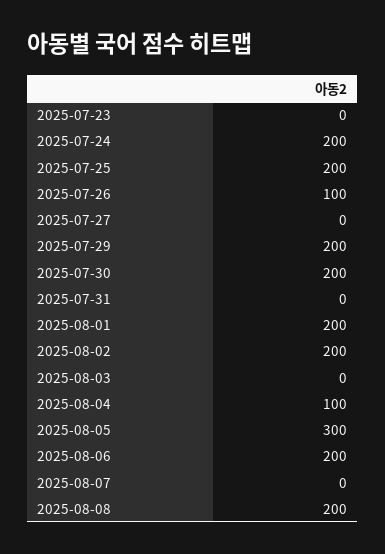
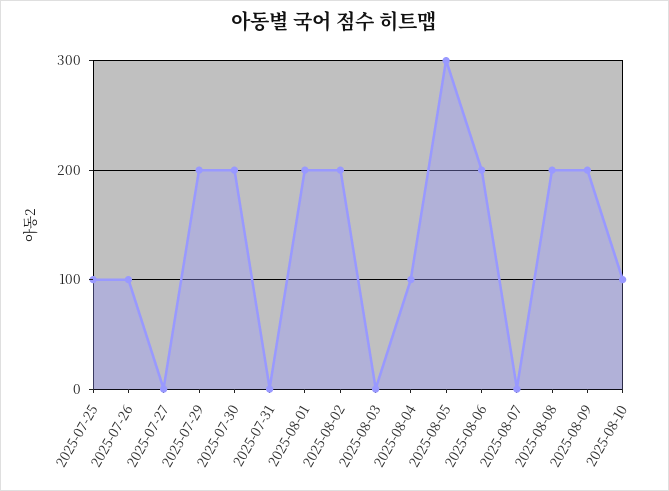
2025-07-23: 0 -> none
2025-07-24: 200 -> none
2025-07-25: 200 -> 100
2025-08-09: none -> 200
2025-08-10: none -> 100

